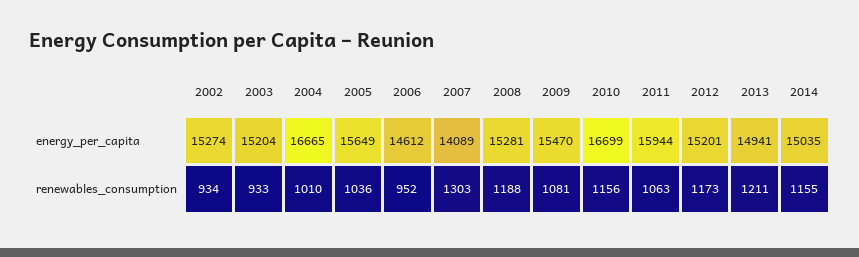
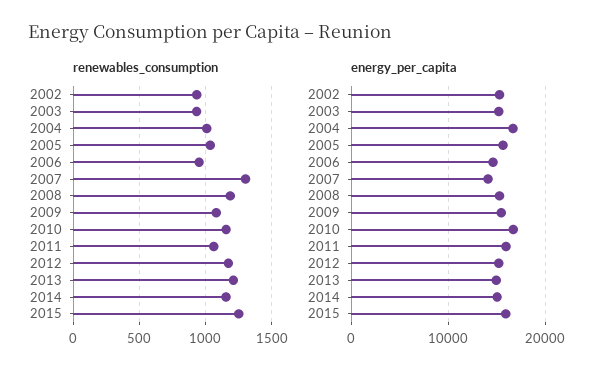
renewables_consumption, 2015: none -> 1250
energy_per_capita, 2015: none -> 16000

